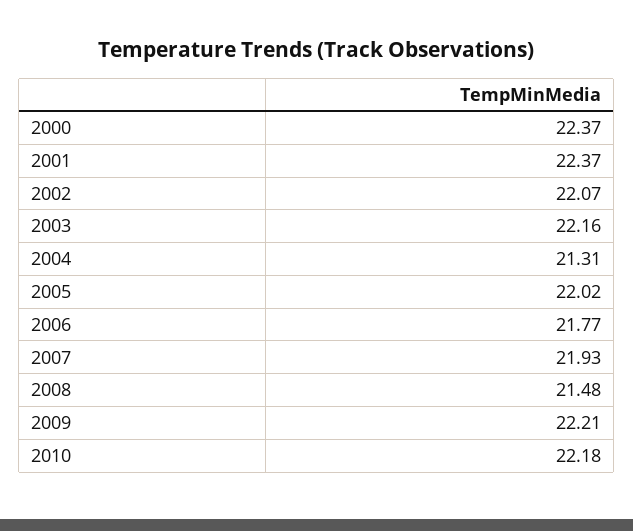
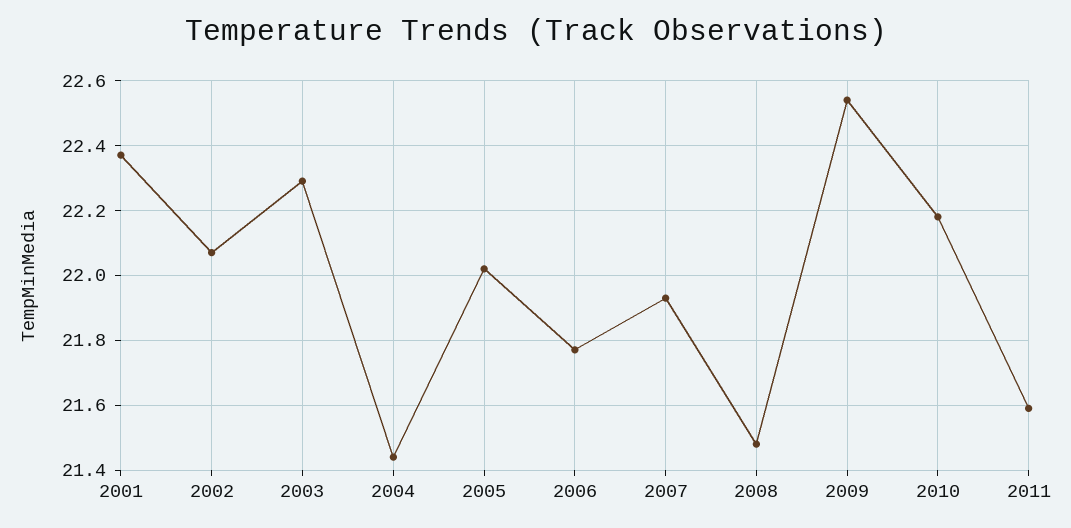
2000: 22.37 -> none
2003: 22.16 -> 22.3
2004: 21.31 -> 21.45
2009: 22.21 -> 22.55
2011: none -> 21.6

